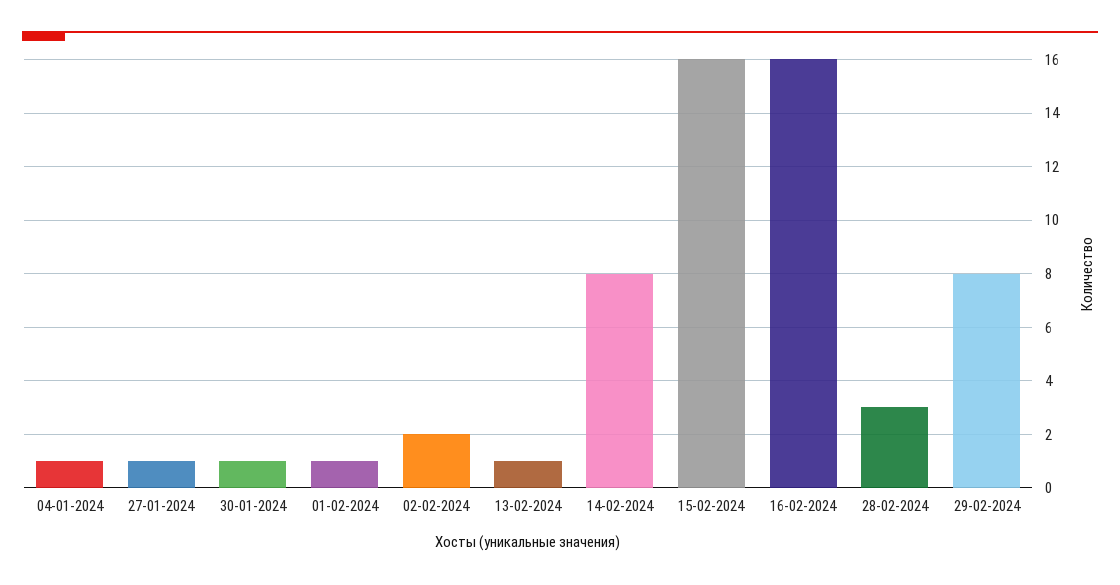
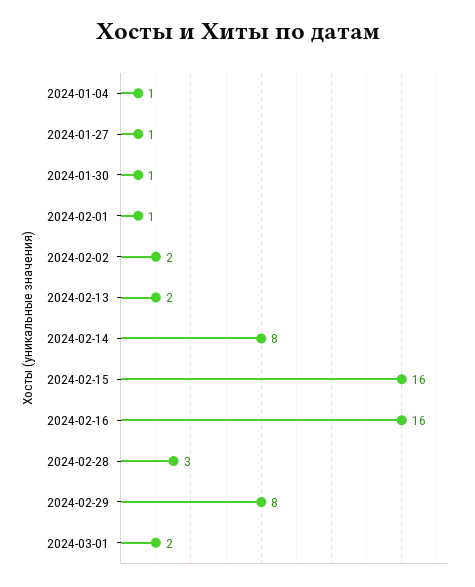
13-02-2024: 1 -> 2
2024-03-01: none -> 2

